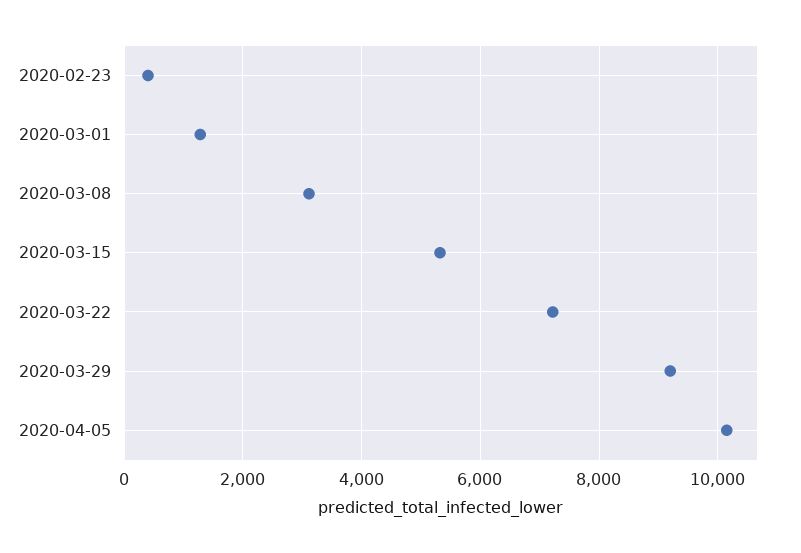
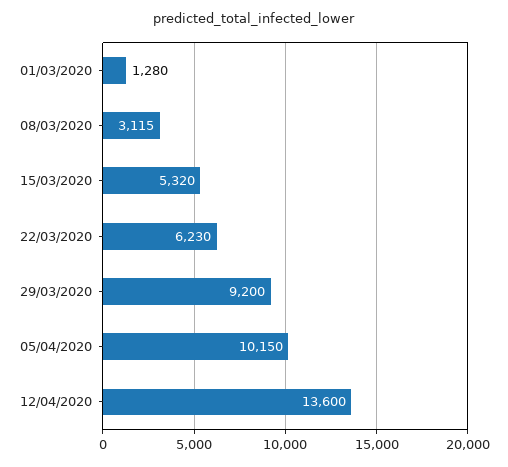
2020-02-23: 400 -> none
2020-03-22: 7200 -> 6230
12/04/2020: none -> 13600

